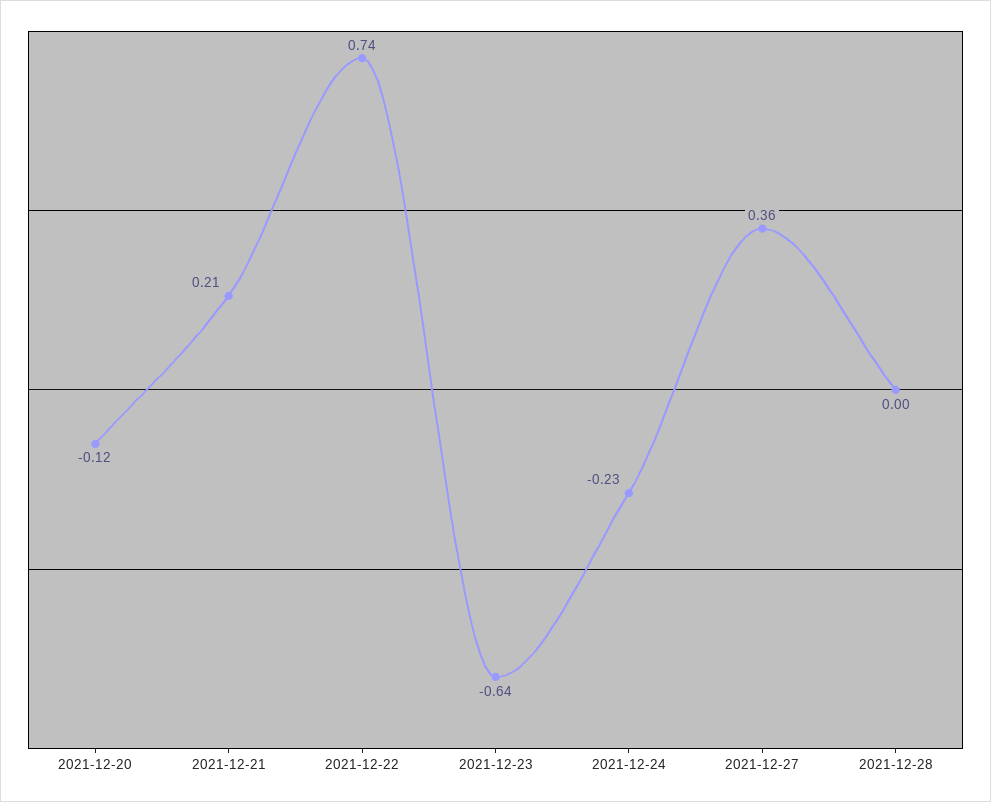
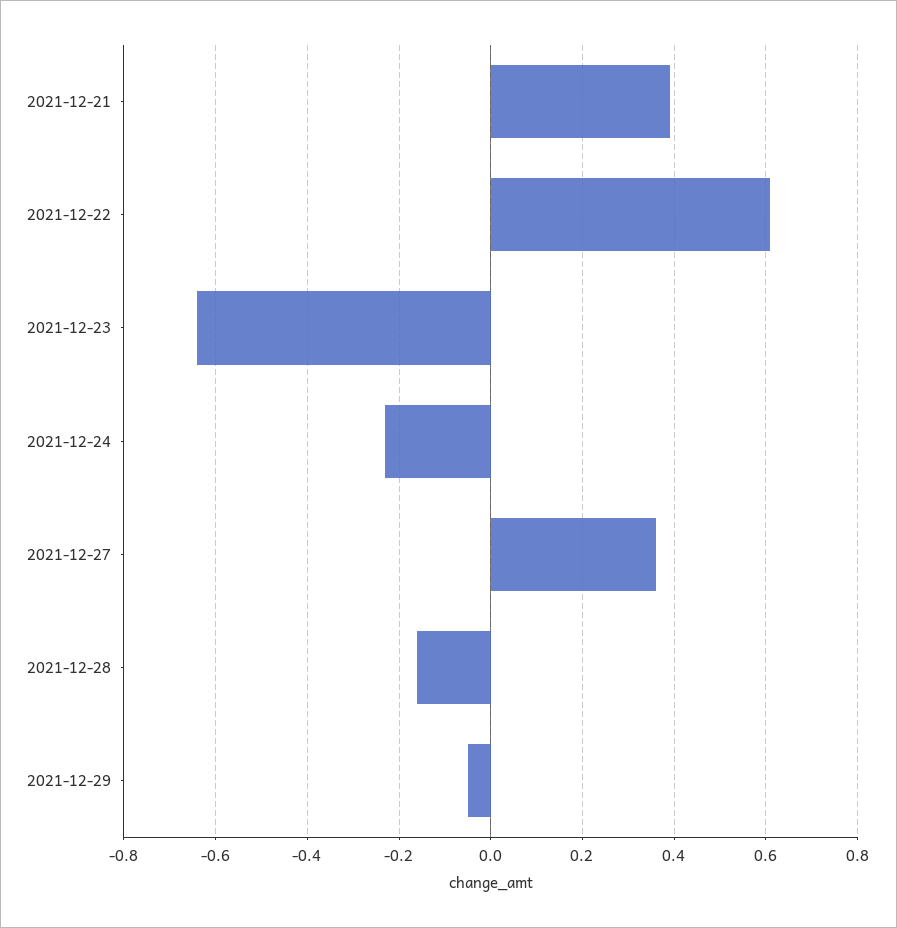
2021-12-20: -0.12 -> none
2021-12-21: 0.21 -> 0.4
2021-12-22: 0.74 -> 0.6
2021-12-28: 0 -> -0.15
2021-12-29: none -> -0.05

